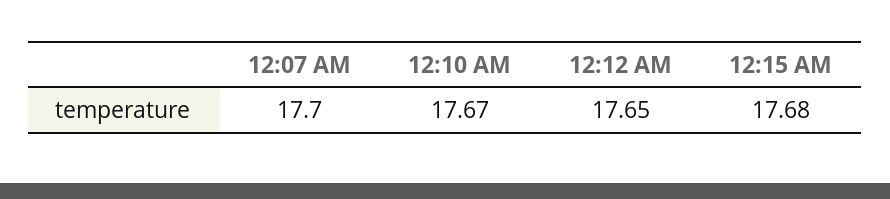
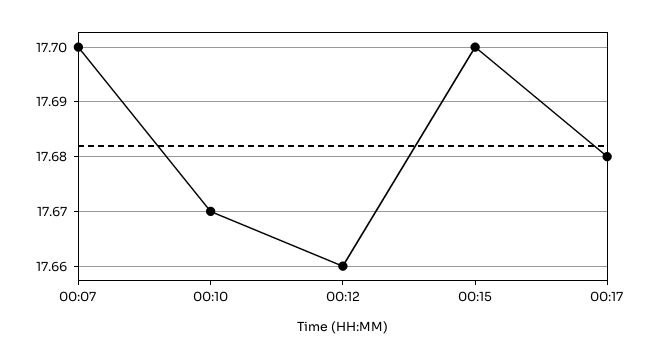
12:12 AM: 17.65 -> 17.66
12:15 AM: 17.68 -> 17.7
00:17: none -> 17.68

